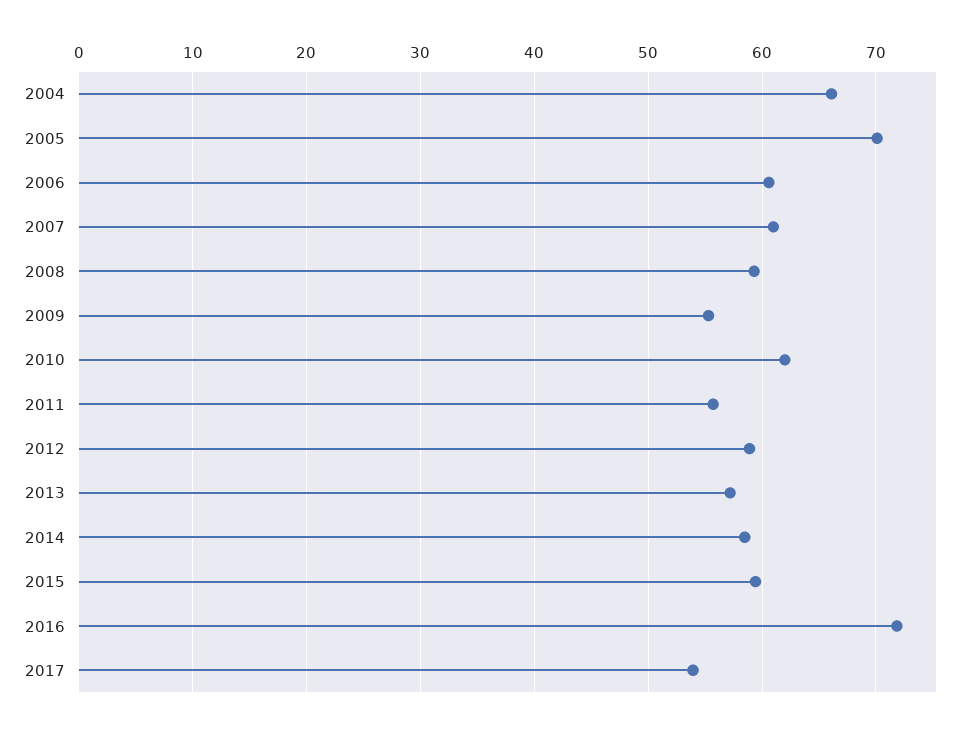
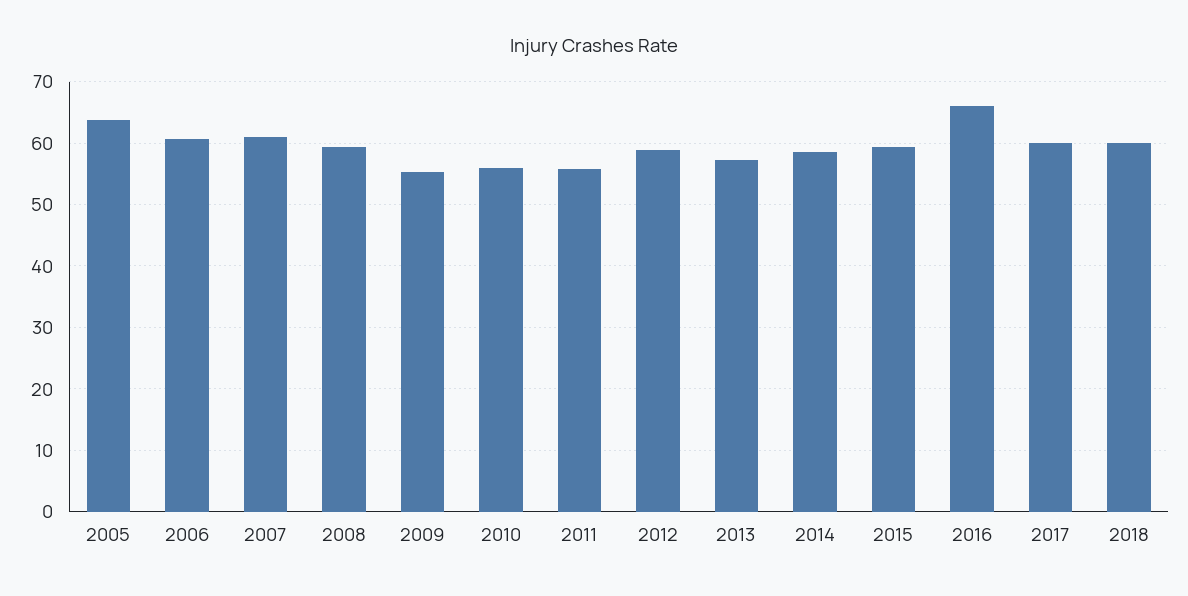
2004: 66 -> none
2005: 70 -> 64
2010: 62 -> 56
2016: 72 -> 66
2017: 54 -> 60
2018: none -> 60

